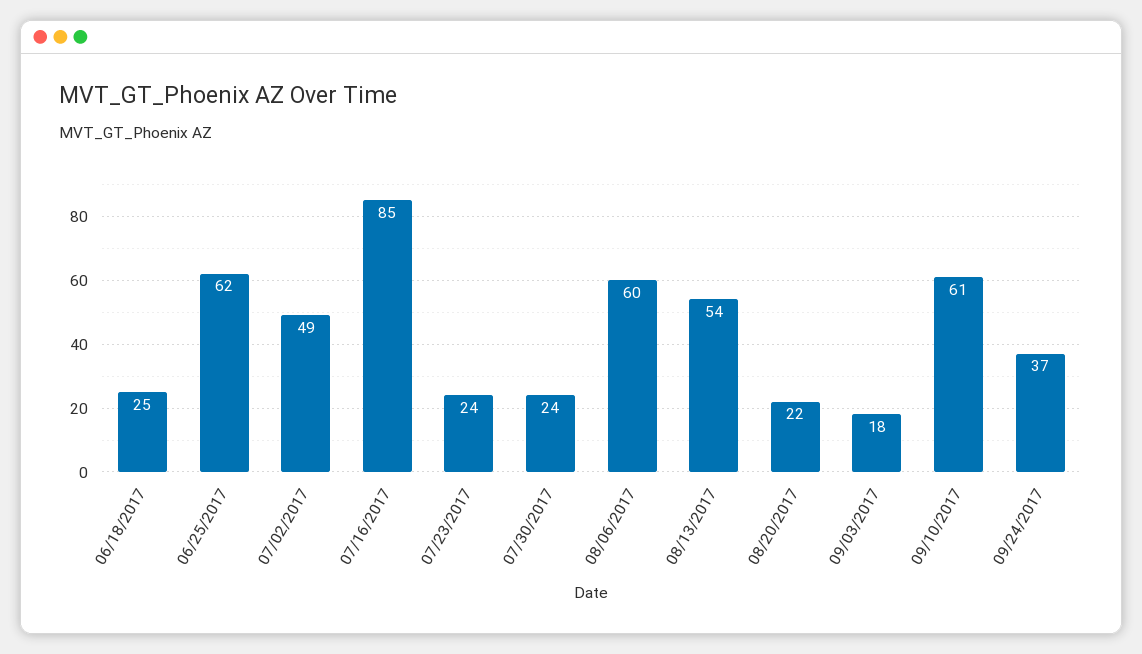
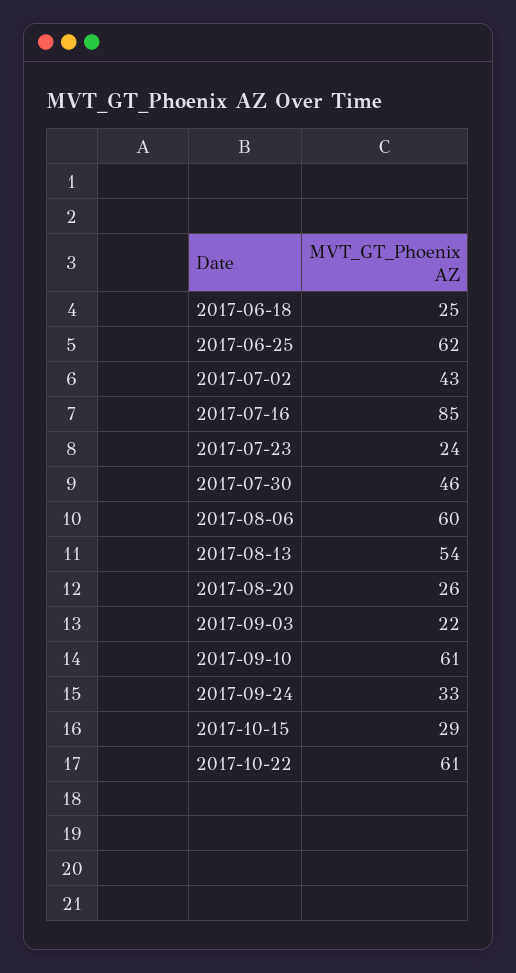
07/02/2017: 49 -> 43
07/30/2017: 24 -> 46
08/20/2017: 22 -> 26
09/03/2017: 18 -> 22
09/24/2017: 37 -> 33
2017-10-15: none -> 29
2017-10-22: none -> 61

